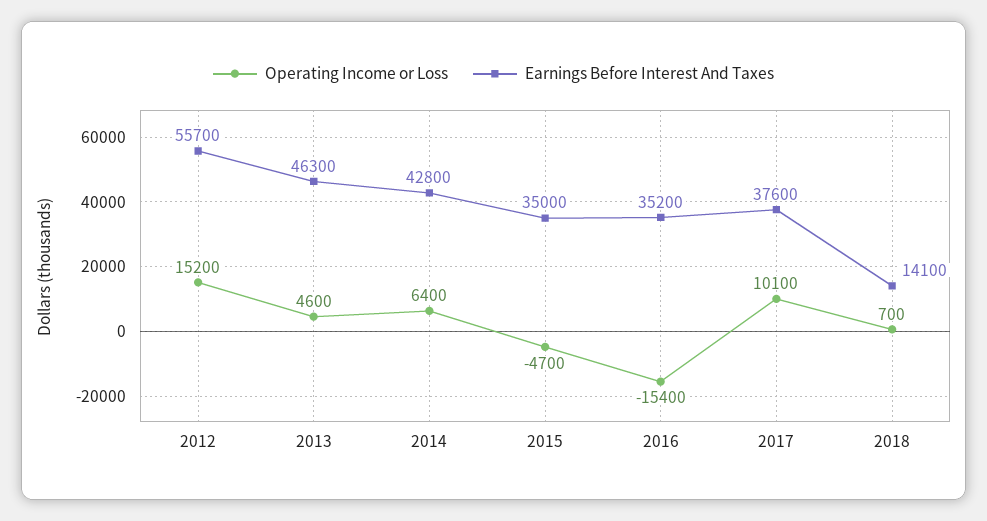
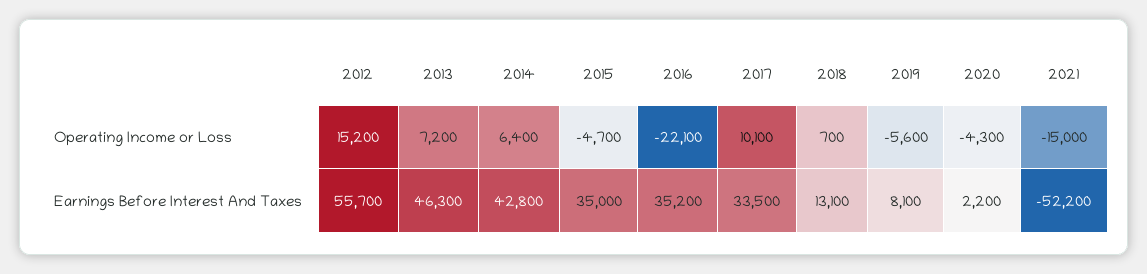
Operating Income or Loss, 2013: 4600 -> 7200
Operating Income or Loss, 2016: -15400 -> -22100
Earnings Before Interest And Taxes, 2017: 37600 -> 33500
Earnings Before Interest And Taxes, 2018: 14100 -> 13100
Operating Income or Loss, 2019: none -> -5600
Operating Income or Loss, 2020: none -> -4300
Operating Income or Loss, 2021: none -> -15000
Earnings Before Interest And Taxes, 2019: none -> 8100
Earnings Before Interest And Taxes, 2020: none -> 2200
Earnings Before Interest And Taxes, 2021: none -> -52200

